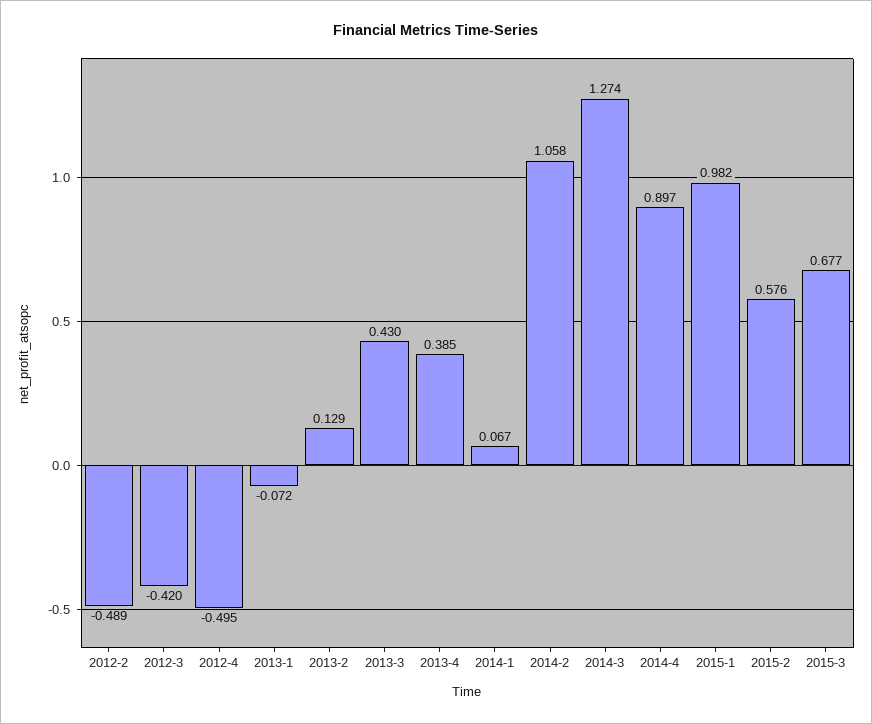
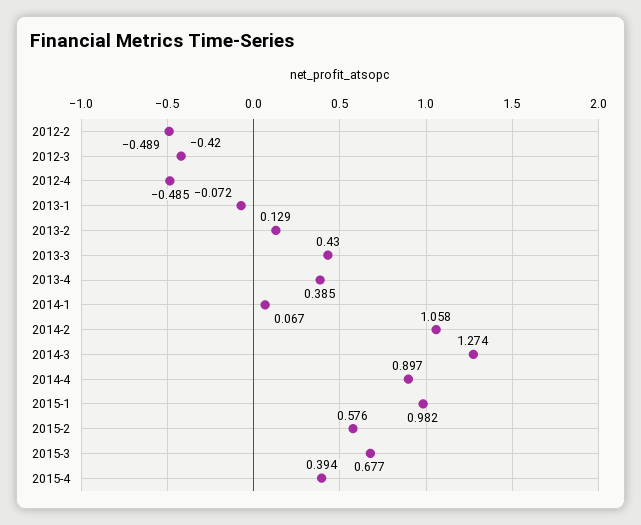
2012-4: -0.495 -> -0.485
2015-4: none -> 0.394

